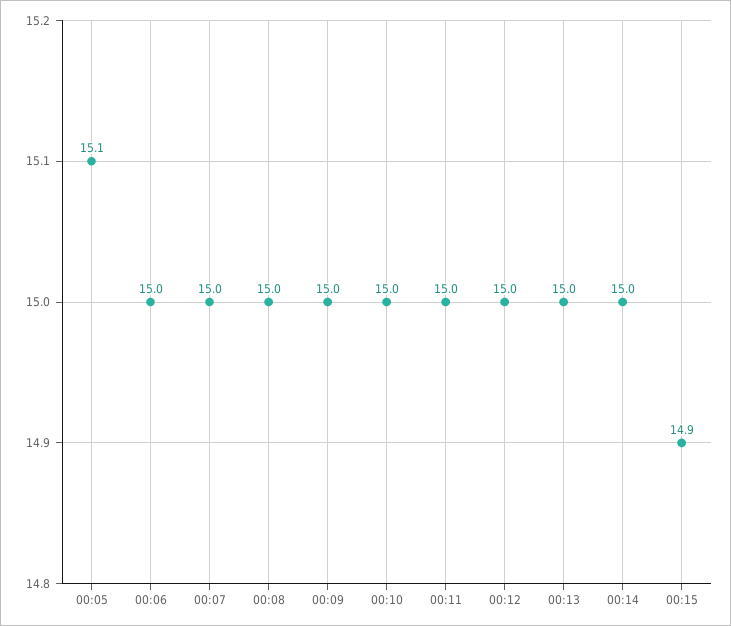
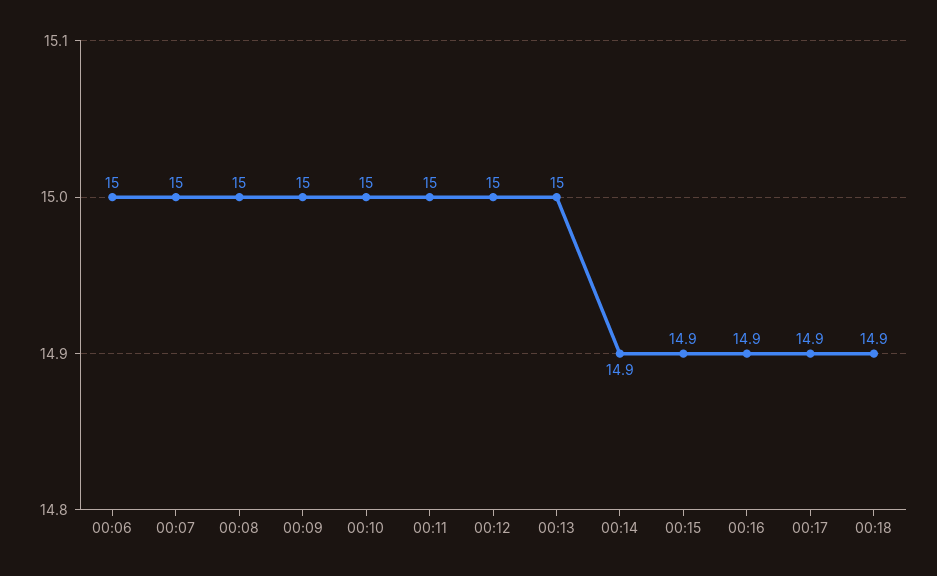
00:05: 15.1 -> none
00:14: 15 -> 14.9
00:16: none -> 14.9
00:17: none -> 14.9
00:18: none -> 14.9

